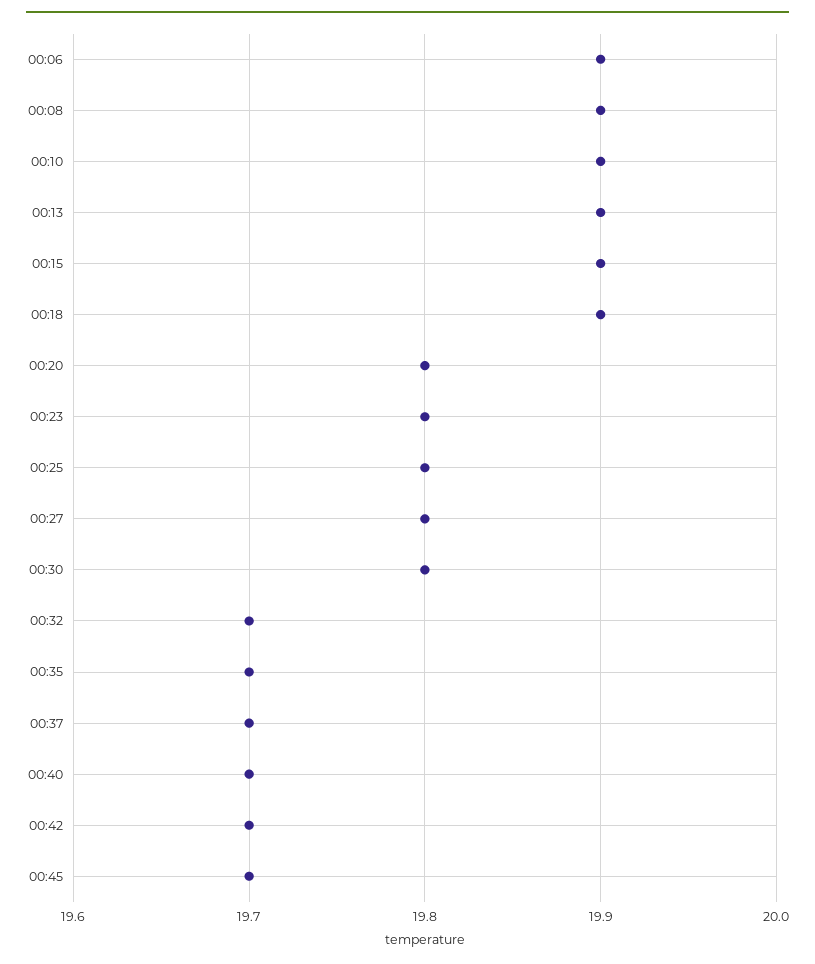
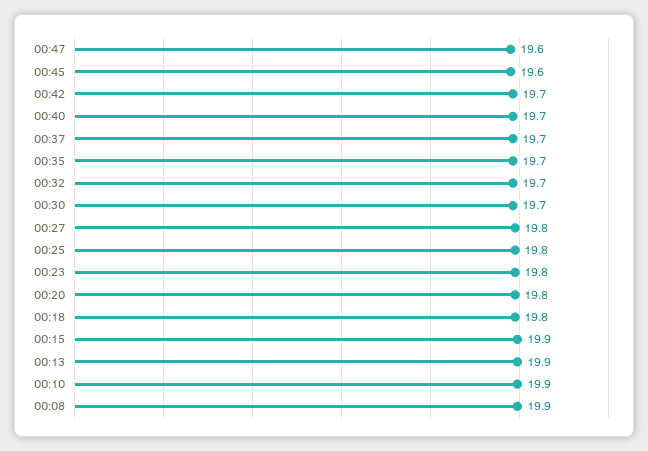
00:06: 19.9 -> none
00:18: 19.9 -> 19.8
00:30: 19.8 -> 19.7
00:45: 19.7 -> 19.6
00:47: none -> 19.6

